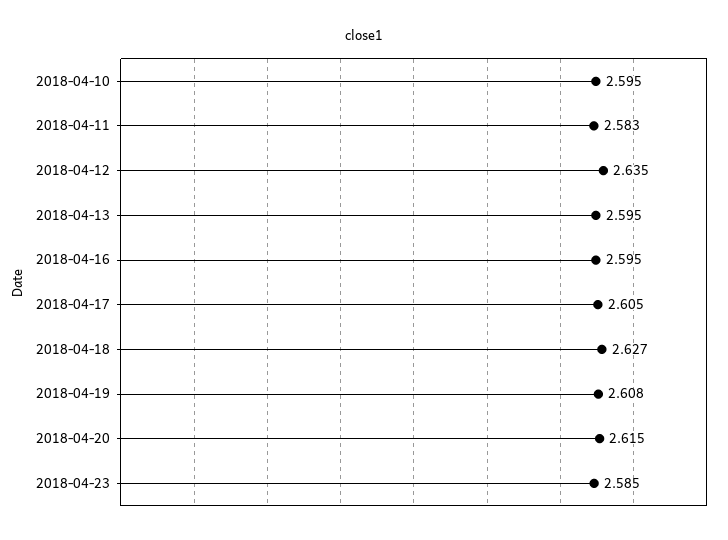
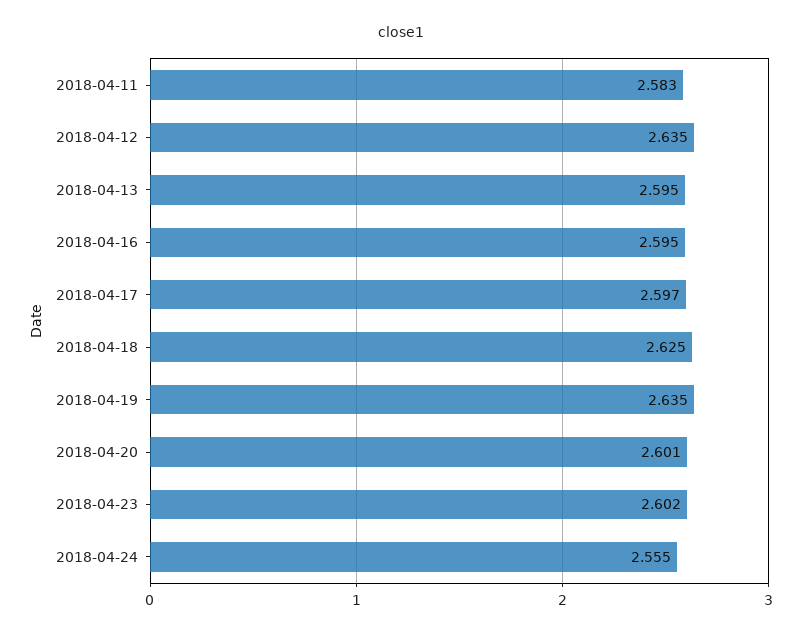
2018-04-10: 2.595 -> none
2018-04-17: 2.605 -> 2.597
2018-04-18: 2.627 -> 2.625
2018-04-19: 2.608 -> 2.635
2018-04-20: 2.615 -> 2.601
2018-04-23: 2.585 -> 2.602
2018-04-24: none -> 2.555

